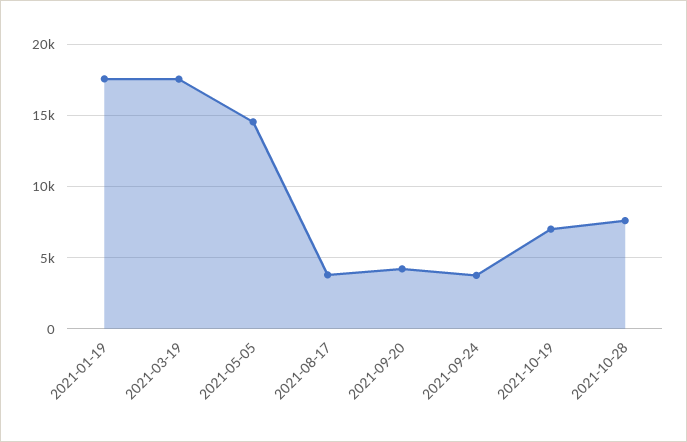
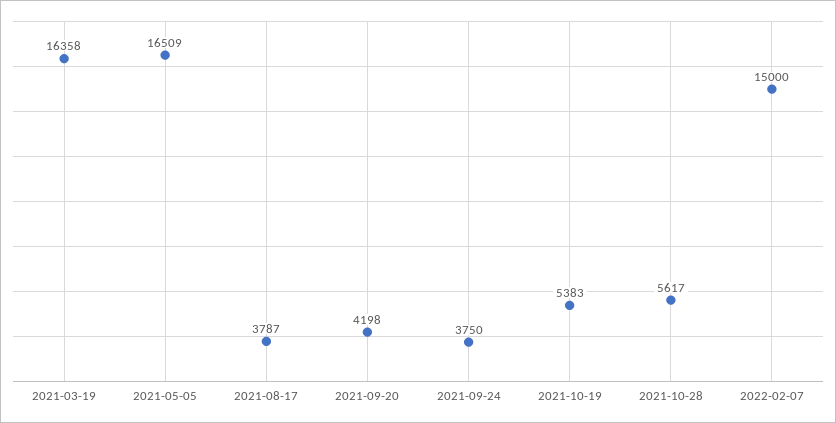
2021-01-19: 17500 -> none
2021-03-19: 17500 -> 16358
2021-05-05: 14500 -> 16509
2021-10-19: 7000 -> 5383
2021-10-28: 7500 -> 5617
2022-02-07: none -> 15000

